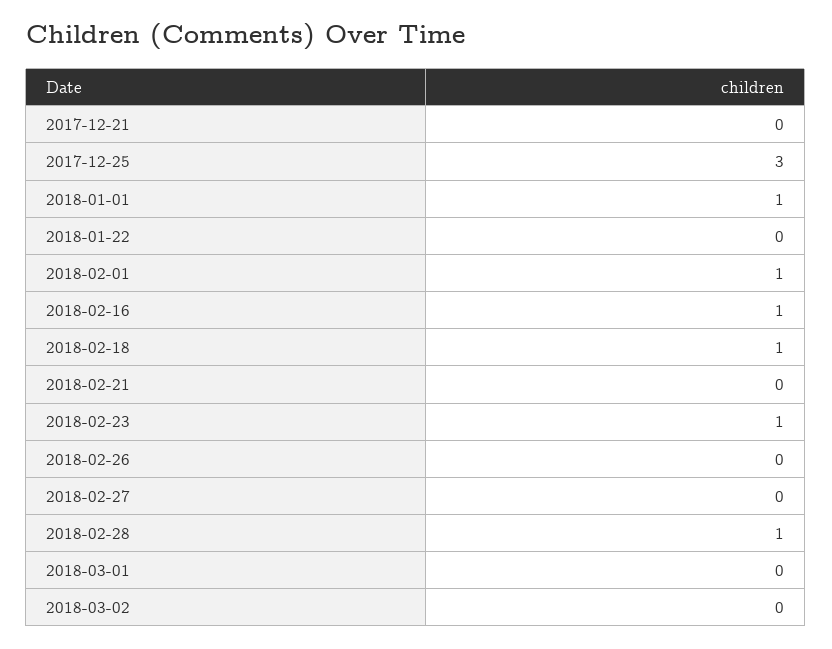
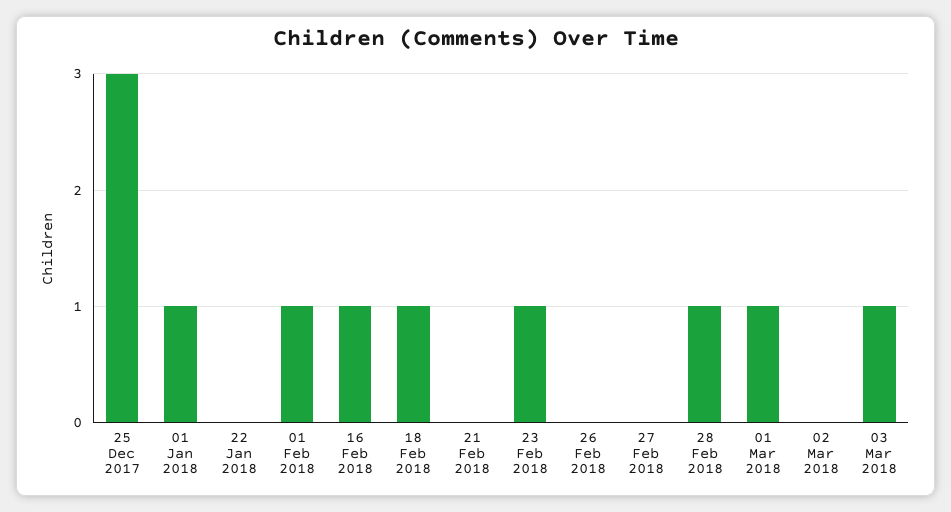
2017-12-21: 0 -> none
2018-03-01: 0 -> 1
03 Mar 2018: none -> 1

